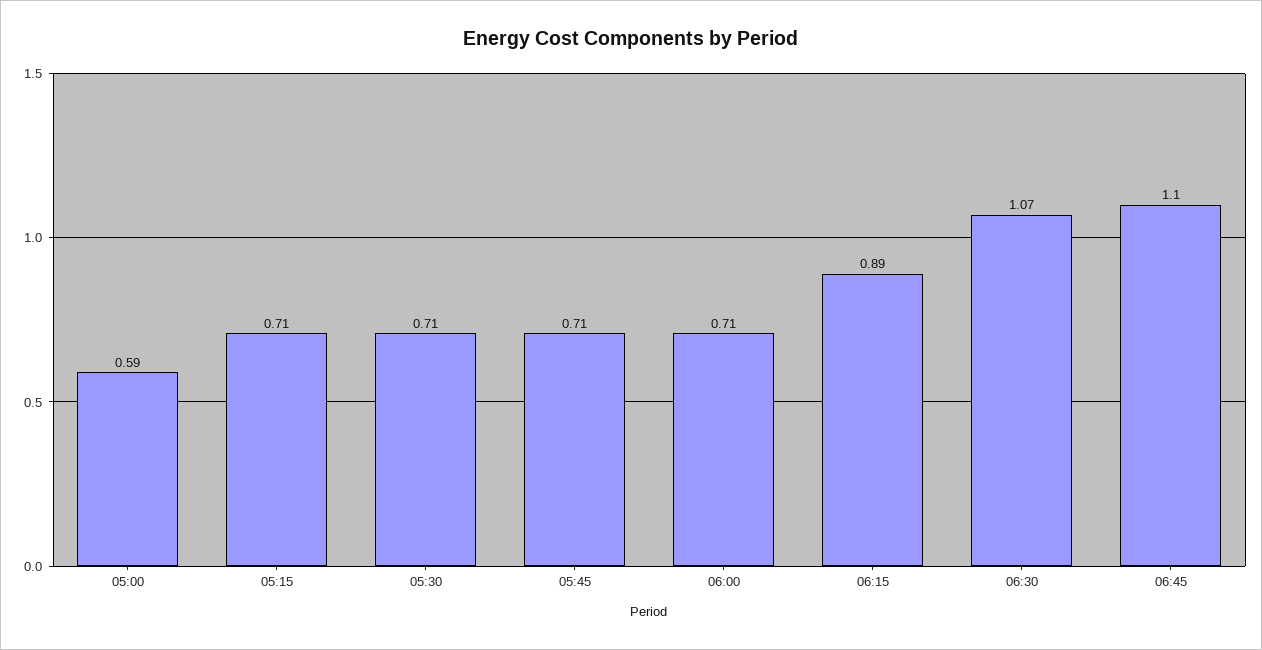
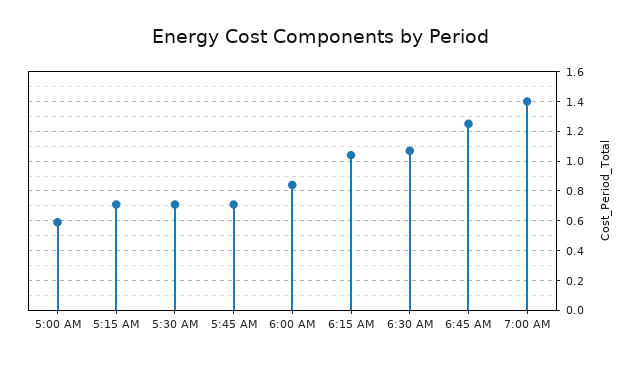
06:00: 0.71 -> 0.85
06:15: 0.89 -> 1.05
06:45: 1.1 -> 1.25
7:00 AM: none -> 1.4

